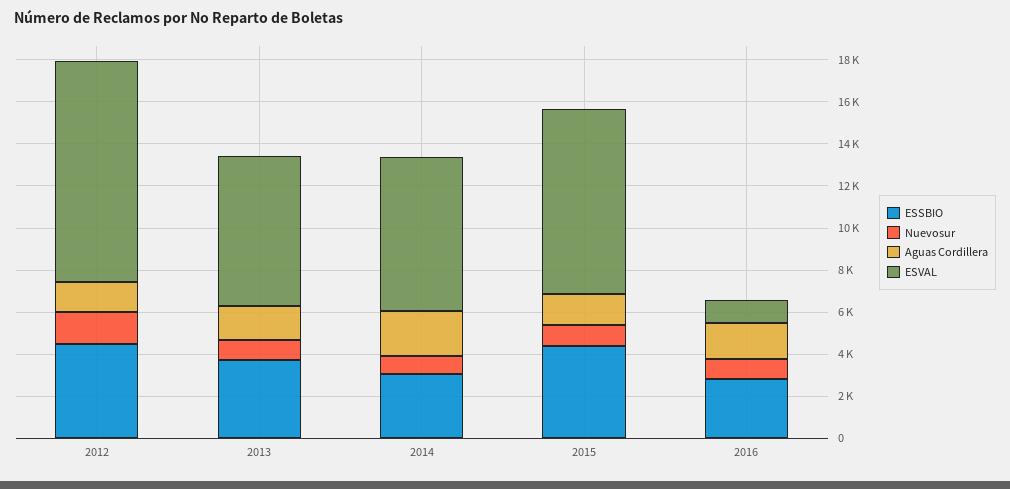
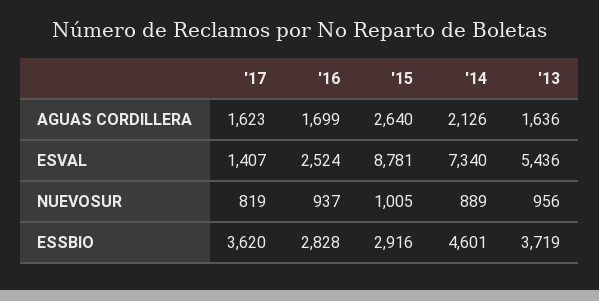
ESSBIO, 2012: 4500 -> none
Nuevosur, 2012: 1500 -> none
Aguas Cordillera, 2012: 1500 -> none
ESVAL, 2012: 10500 -> none
ESVAL, 2013: 7000 -> 5436
ESSBIO, 2014: 3000 -> 4601
ESSBIO, 2015: 4500 -> 2916
Aguas Cordillera, 2015: 1500 -> 2640
ESVAL, 2016: 1000 -> 2524
Aguas Cordillera, '17: none -> 1623
ESVAL, '17: none -> 1407
Nuevosur, '17: none -> 819
ESSBIO, '17: none -> 3620

